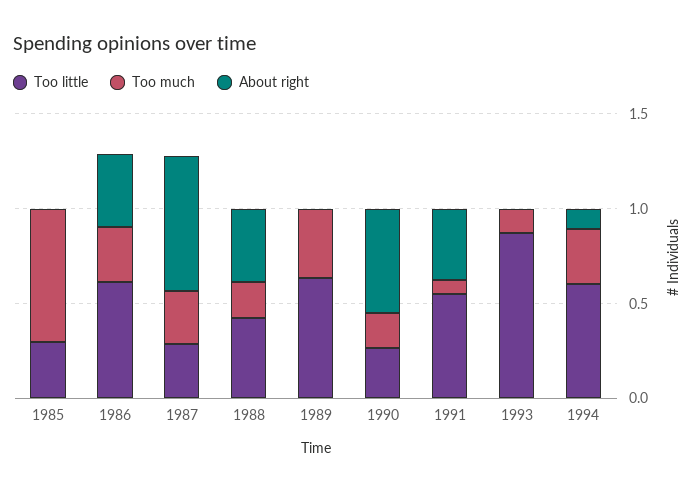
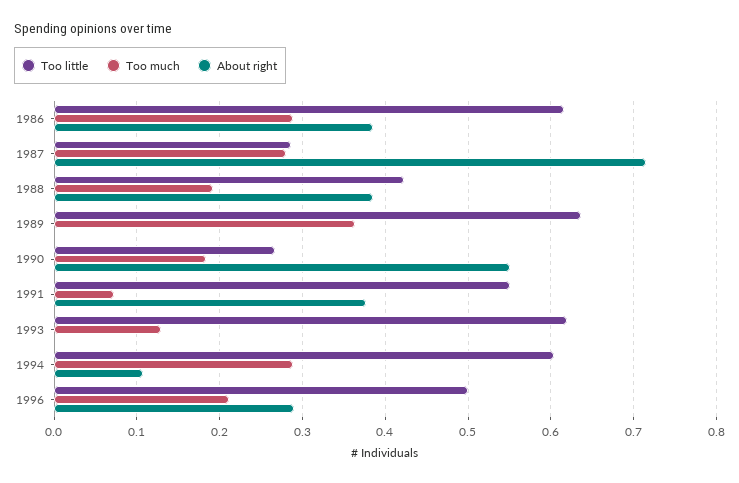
Too little, 1985: 0.3 -> none
Too much, 1985: 0.7 -> none
About right, 1985: 0 -> none
Too little, 1993: 0.9 -> 0.62
Too little, 1996: none -> 0.5
Too much, 1996: none -> 0.21
About right, 1996: none -> 0.29

